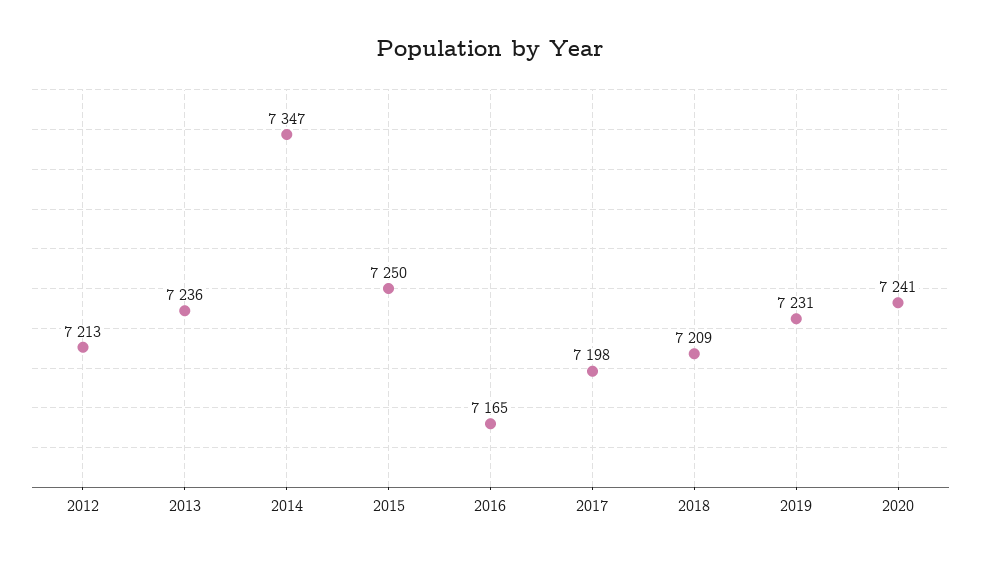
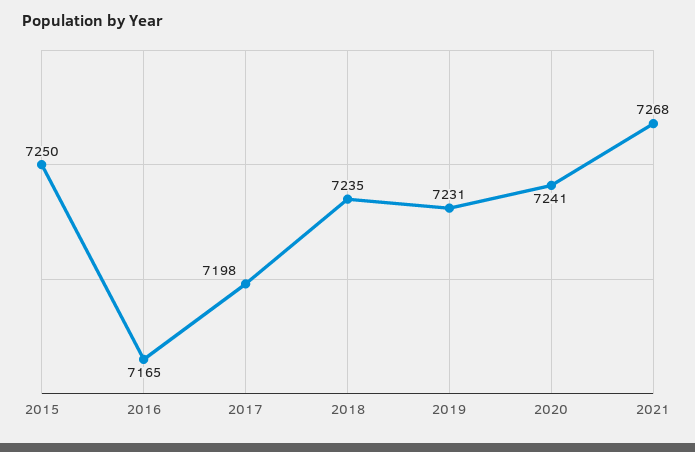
2012: 7213 -> none
2013: 7236 -> none
2014: 7347 -> none
2018: 7209 -> 7235
2021: none -> 7268

